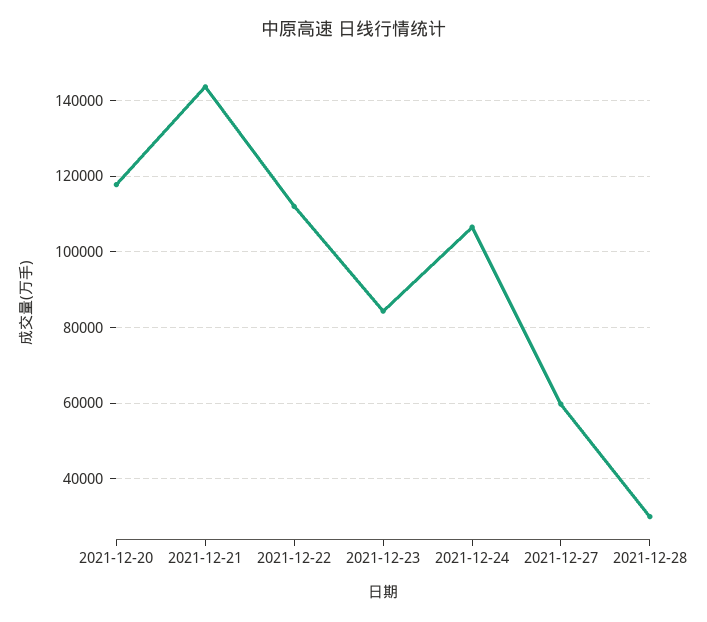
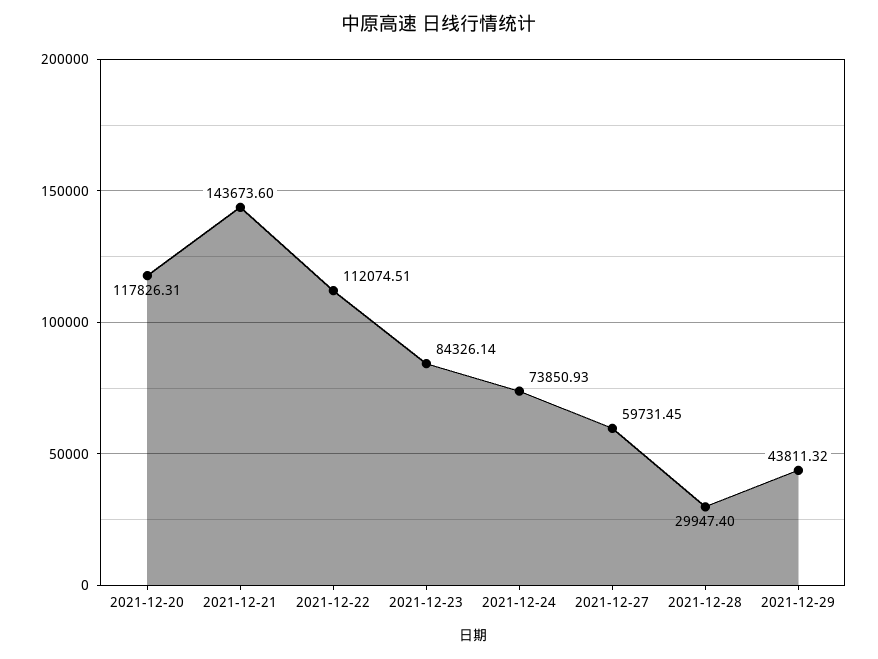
2021-12-24: 106000 -> 73850.93
2021-12-29: none -> 43811.32

